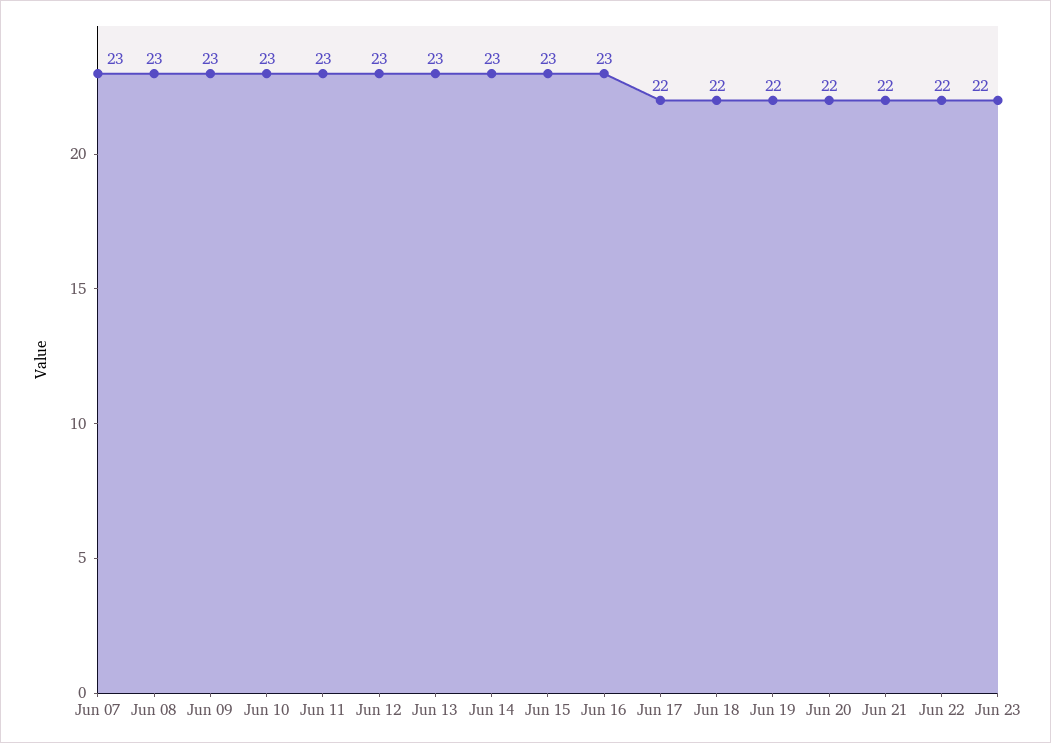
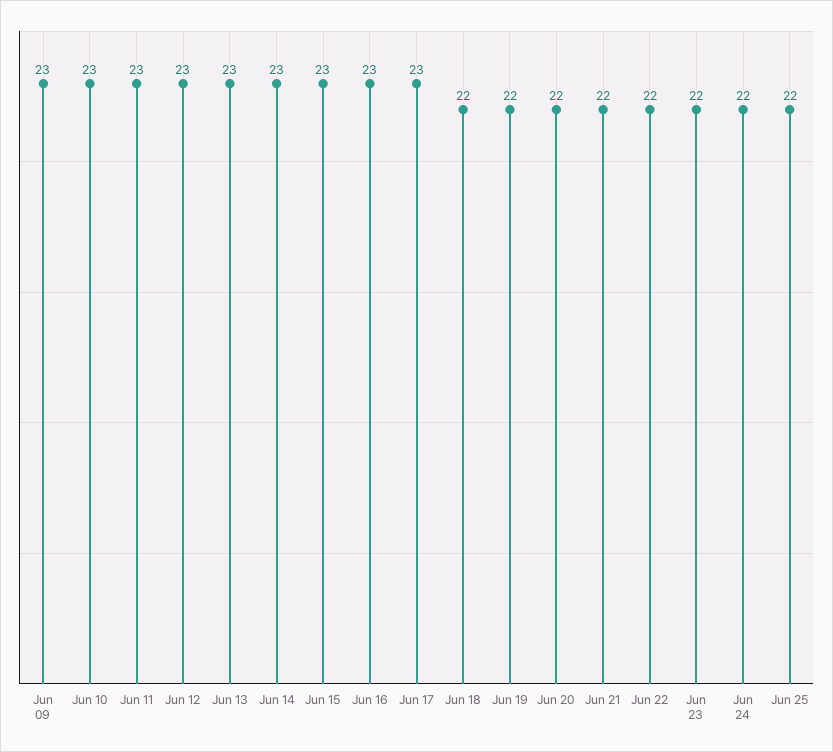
Jun 07: 23 -> none
Jun 08: 23 -> none
Jun 17: 22 -> 23
Jun 24: none -> 22
Jun 25: none -> 22

